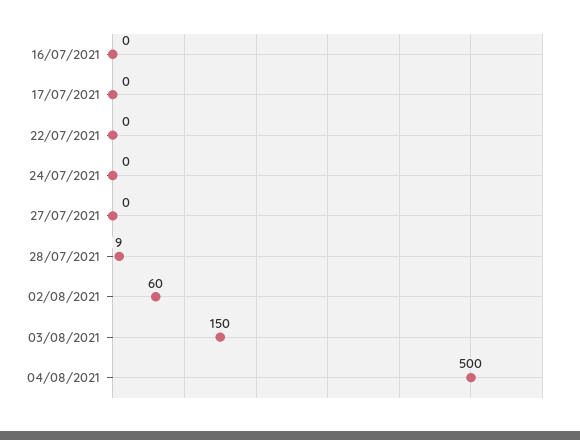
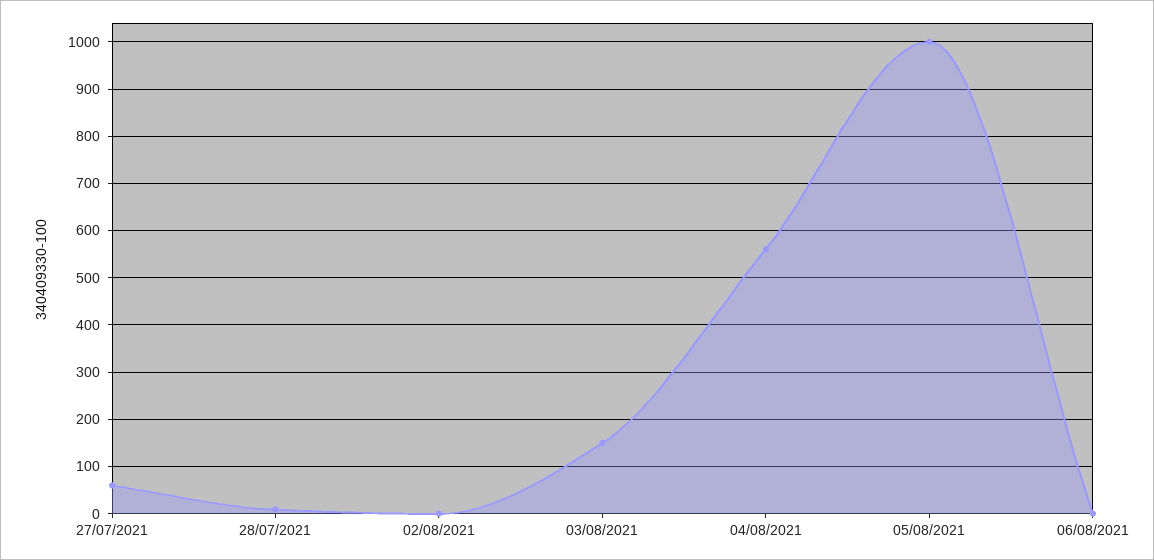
16/07/2021: 0 -> none
17/07/2021: 0 -> none
22/07/2021: 0 -> none
24/07/2021: 0 -> none
27/07/2021: 0 -> 60
02/08/2021: 60 -> 0
04/08/2021: 500 -> 560
05/08/2021: none -> 1000
06/08/2021: none -> 0

